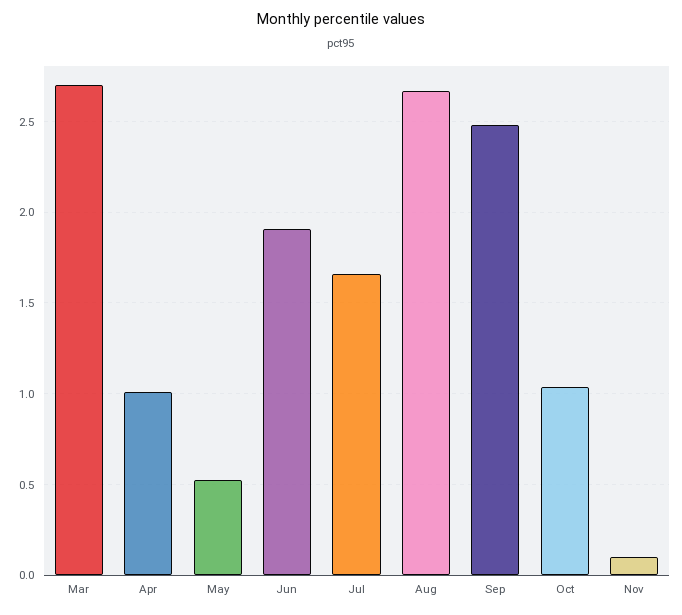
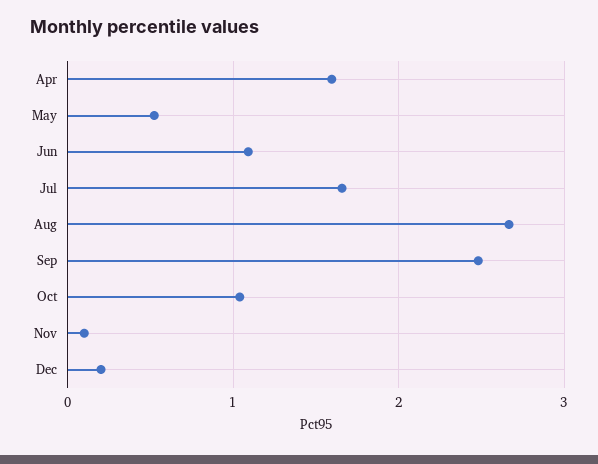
Mar: 2.7 -> none
Apr: 1 -> 1.6
Jun: 1.9 -> 1.1
Dec: none -> 0.2

